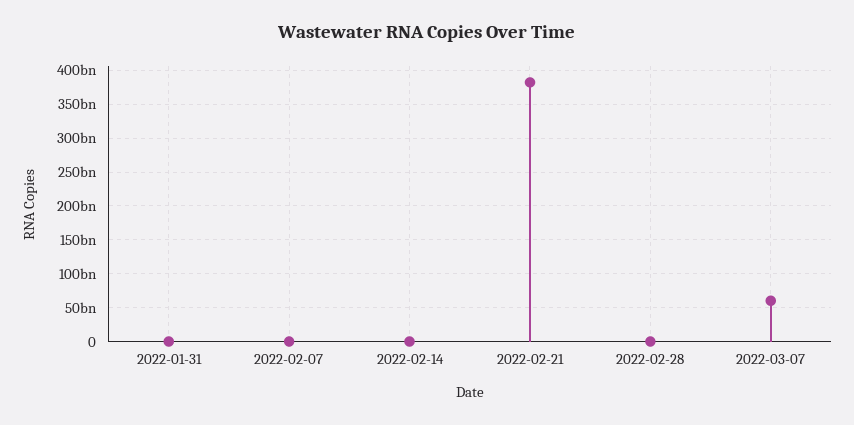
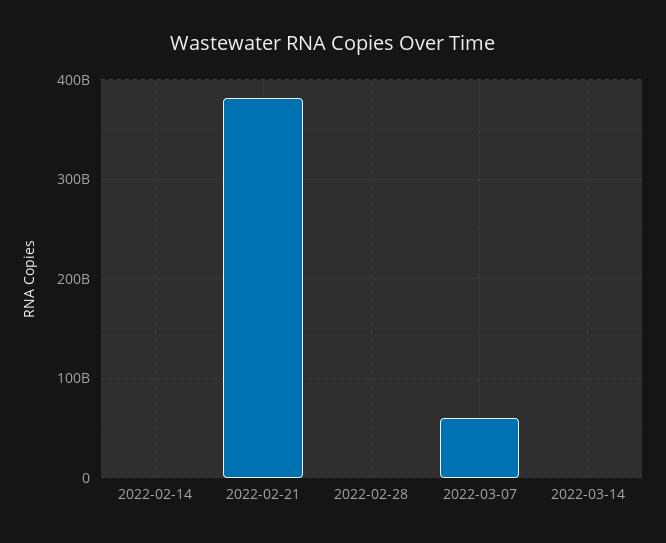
2022-01-31: 0 -> none
2022-02-07: 0 -> none
2022-03-14: none -> 0

